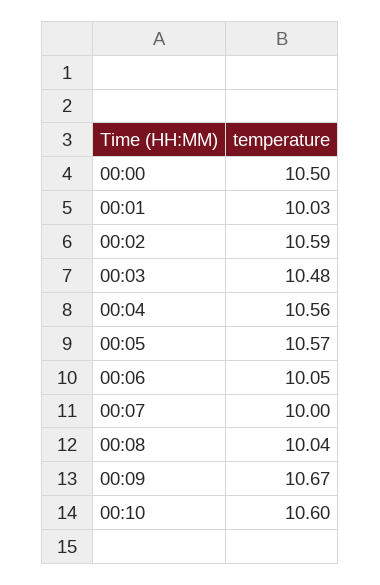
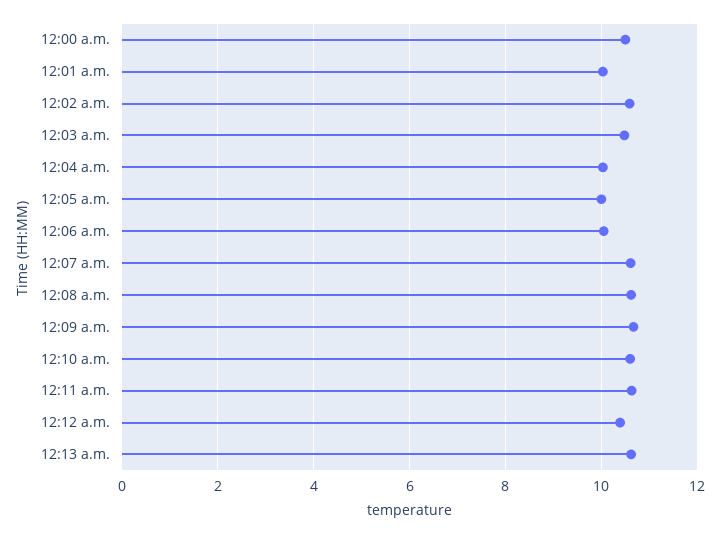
00:04: 10.56 -> 10
00:05: 10.57 -> 10
00:07: 10 -> 10.6
00:08: 10.04 -> 10.6
12:11 a.m.: none -> 10.6
12:12 a.m.: none -> 10.4
12:13 a.m.: none -> 10.6

